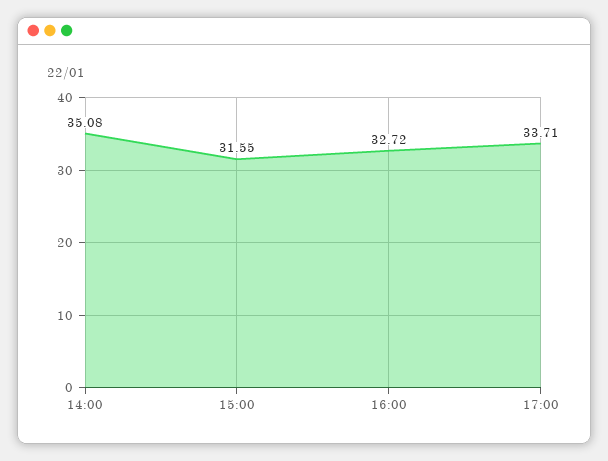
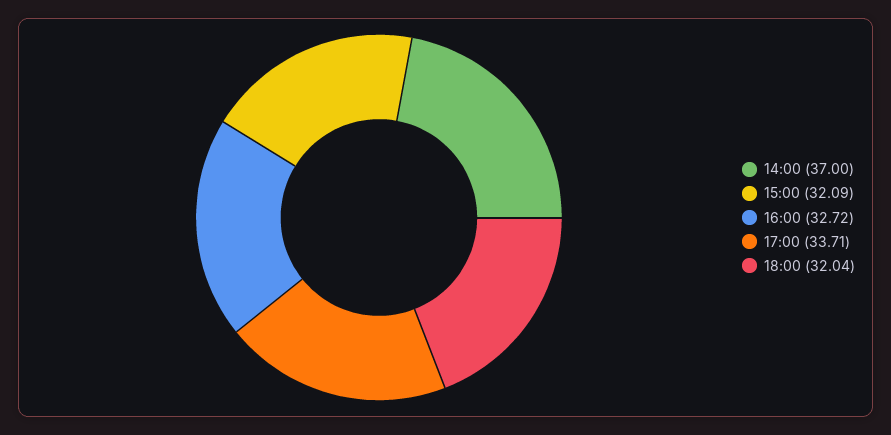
14:00: 35.08 -> 37
15:00: 31.55 -> 32.09
18:00: none -> 32.04

